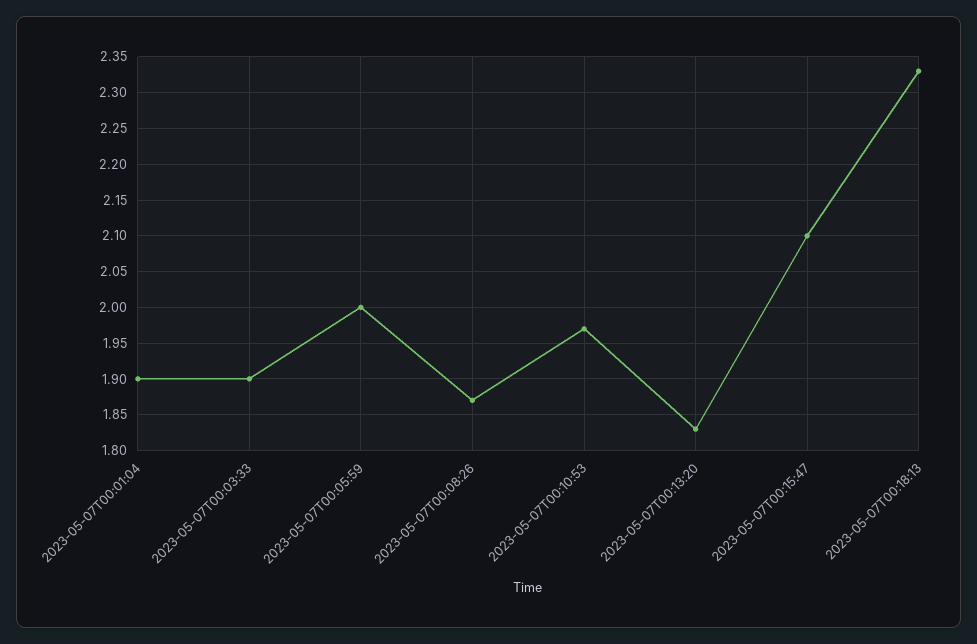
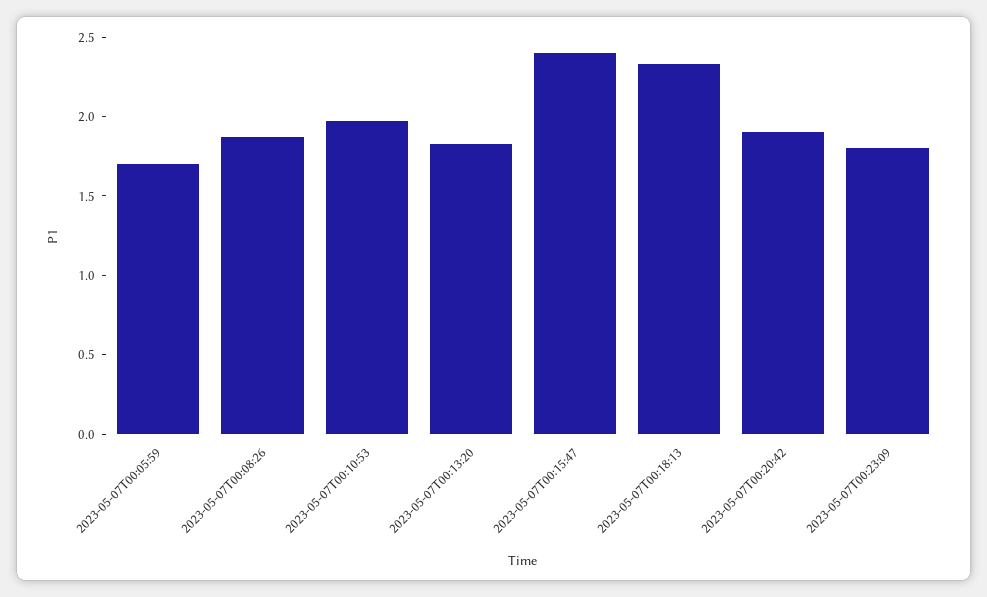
2023-05-07T00:01:04: 1.9 -> none
2023-05-07T00:03:33: 1.9 -> none
2023-05-07T00:05:59: 2 -> 1.7
2023-05-07T00:15:47: 2.1 -> 2.4
2023-05-07T00:20:42: none -> 1.9
2023-05-07T00:23:09: none -> 1.8

